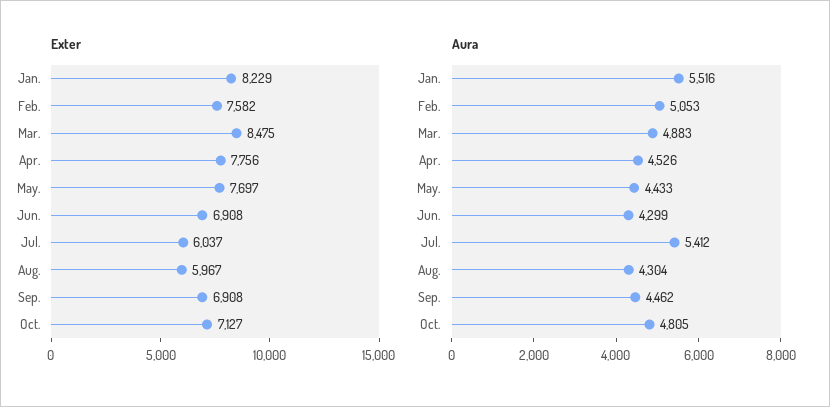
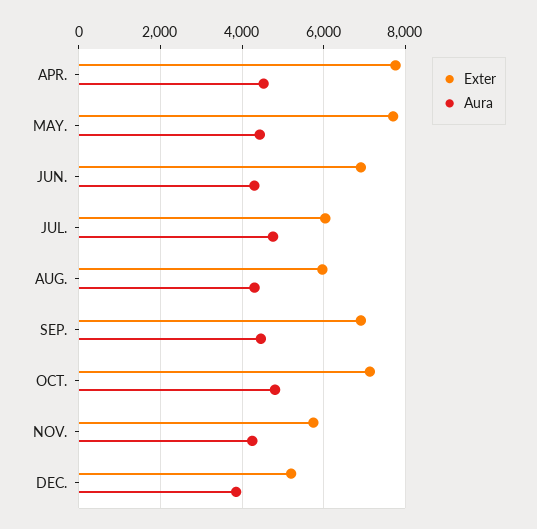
Exter, Jan.: 8229 -> none
Exter, Feb.: 7582 -> none
Exter, Mar.: 8475 -> none
Aura, Jan.: 5516 -> none
Aura, Feb.: 5053 -> none
Aura, Mar.: 4883 -> none
Aura, Jul.: 5412 -> 4800
Exter, NOV.: none -> 5800
Aura, NOV.: none -> 4200
Exter, DEC.: none -> 5200
Aura, DEC.: none -> 3800

